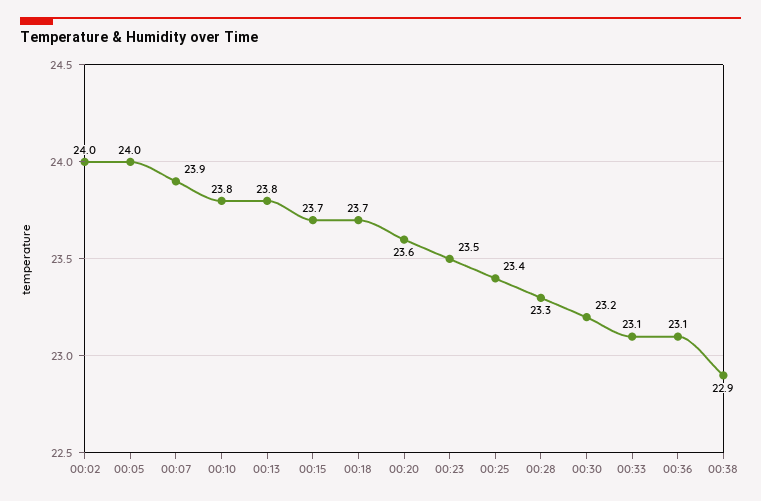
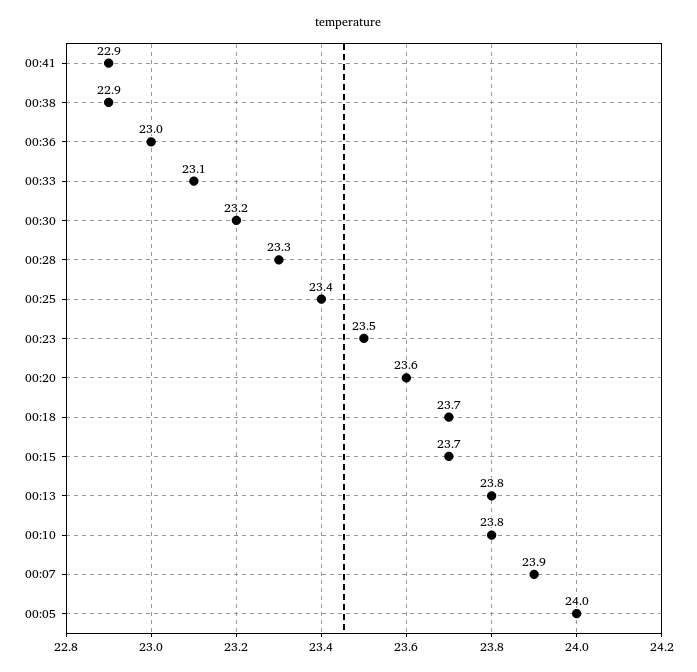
00:02: 24 -> none
00:36: 23.1 -> 23
00:41: none -> 22.9

